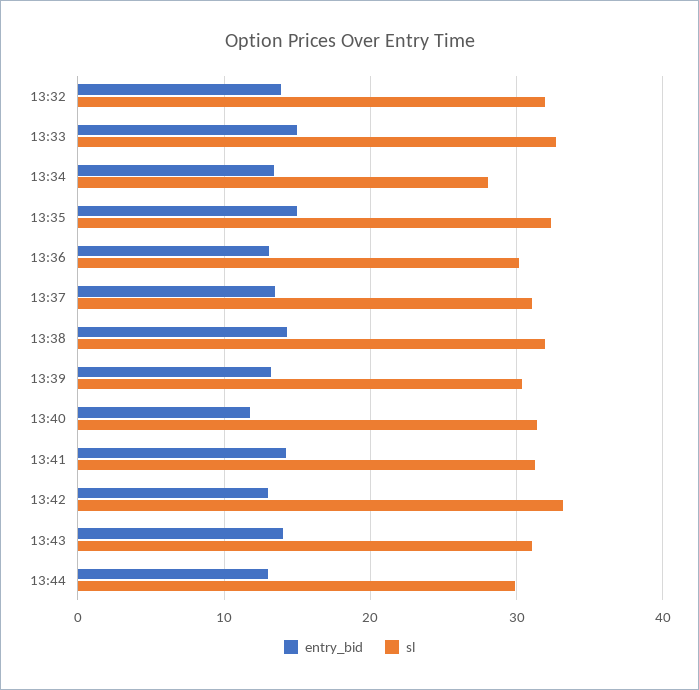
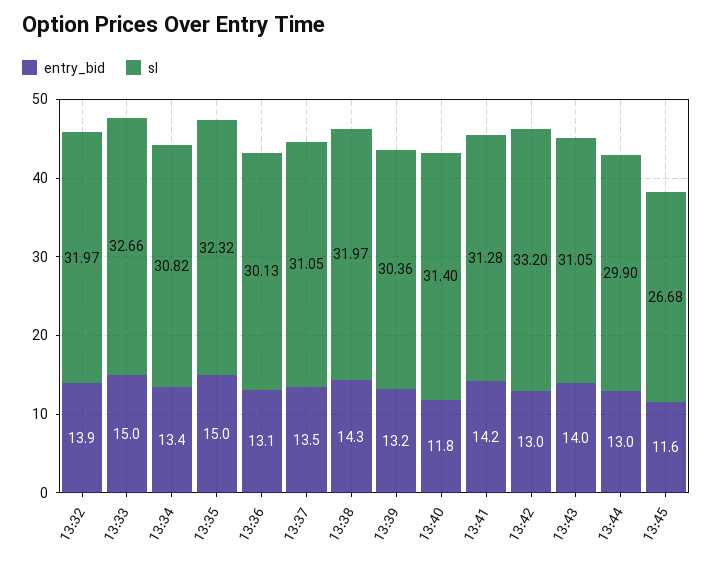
sl, 13:34: 28 -> 30.82
entry_bid, 13:45: none -> 11.6
sl, 13:45: none -> 26.68

